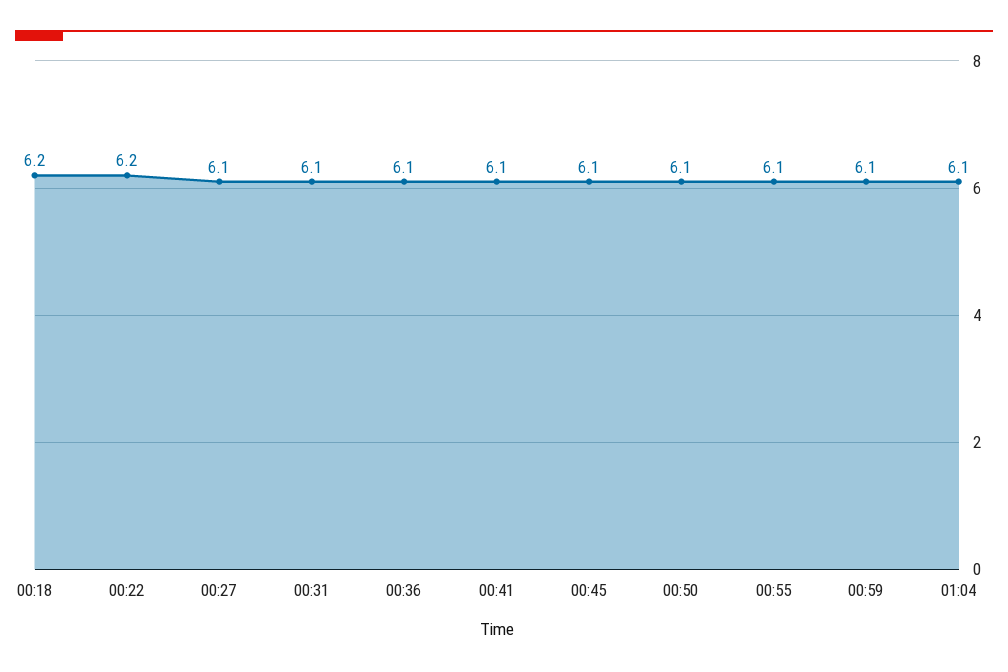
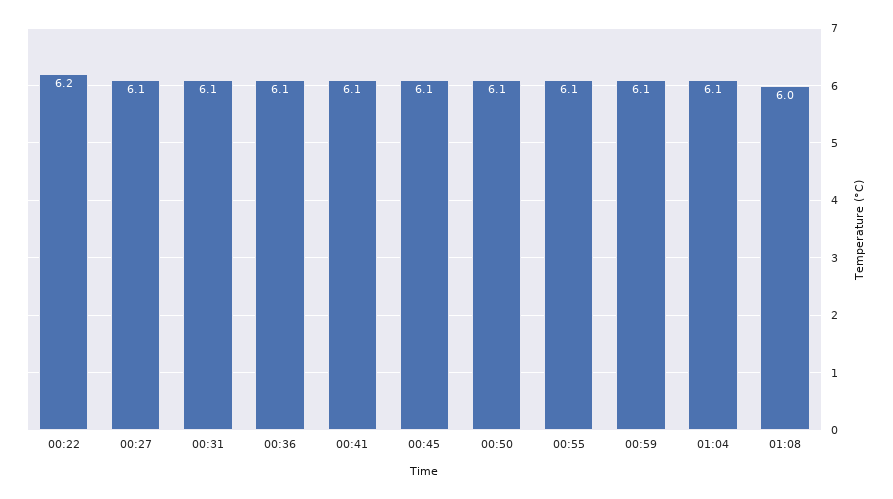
00:18: 6.2 -> none
01:08: none -> 6

